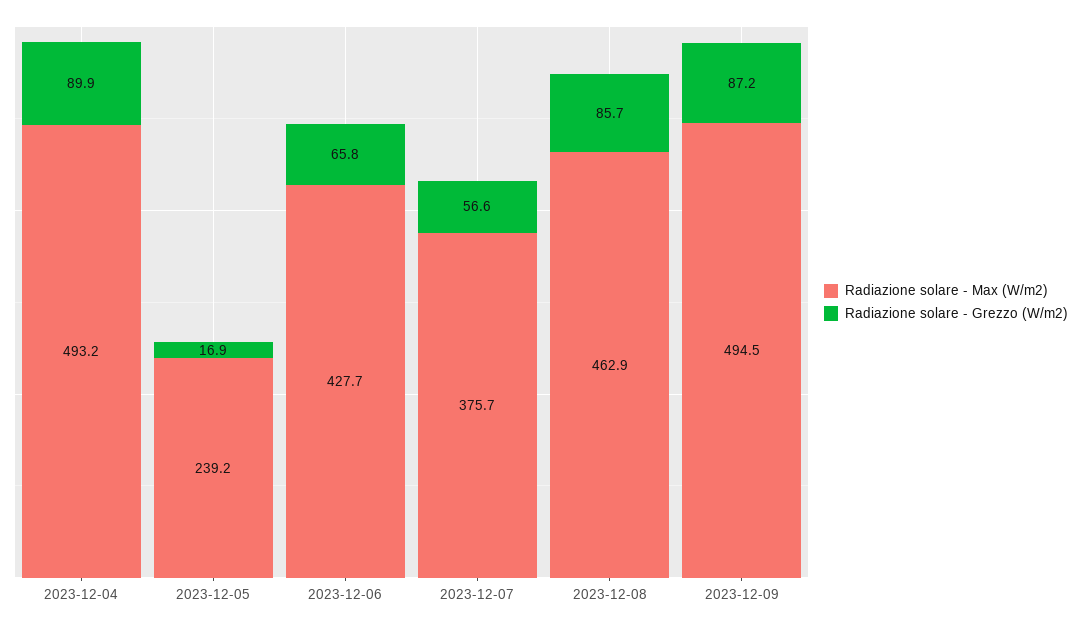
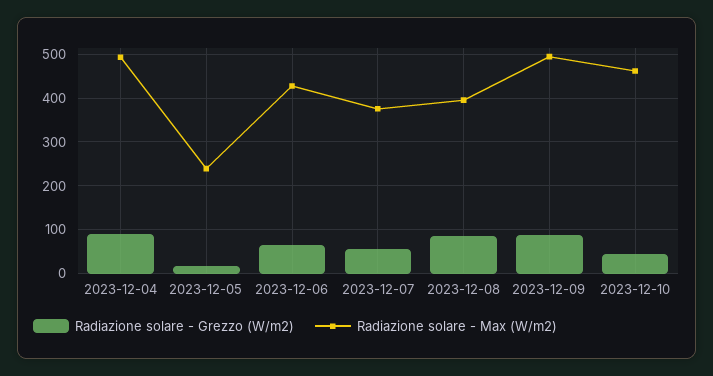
Radiazione solare - Max (W/m2), 2023-12-08: 462.9 -> 400
Radiazione solare - Grezzo (W/m2), 2023-12-10: none -> 40
Radiazione solare - Max (W/m2), 2023-12-10: none -> 460

